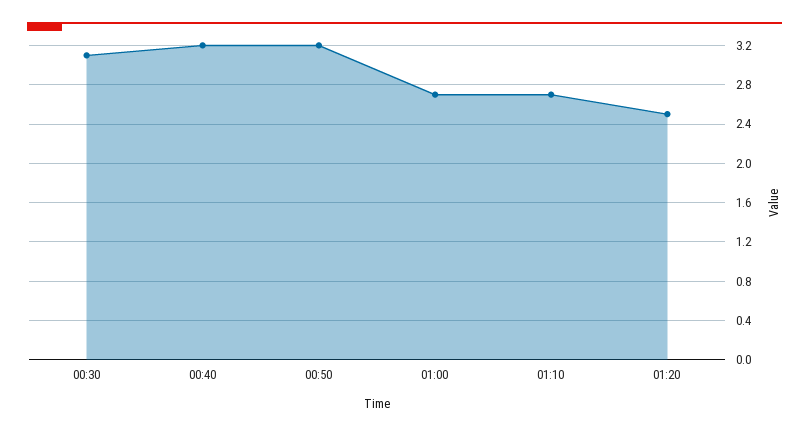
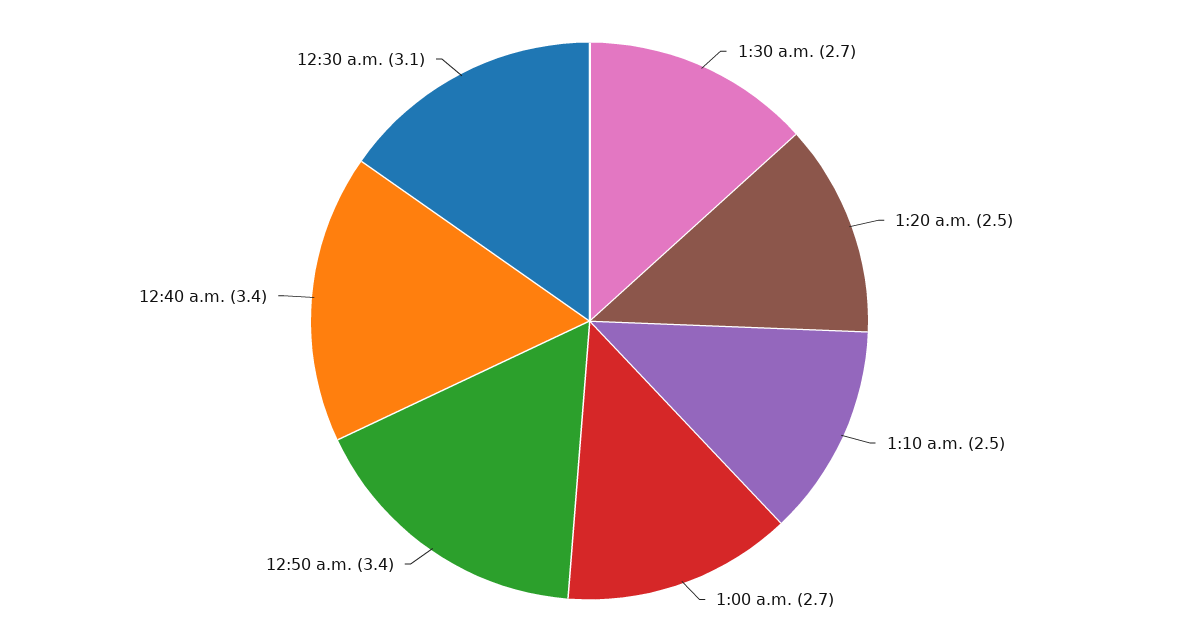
00:40: 3.2 -> 3.4
00:50: 3.2 -> 3.4
01:10: 2.7 -> 2.5
1:30 a.m.: none -> 2.7

